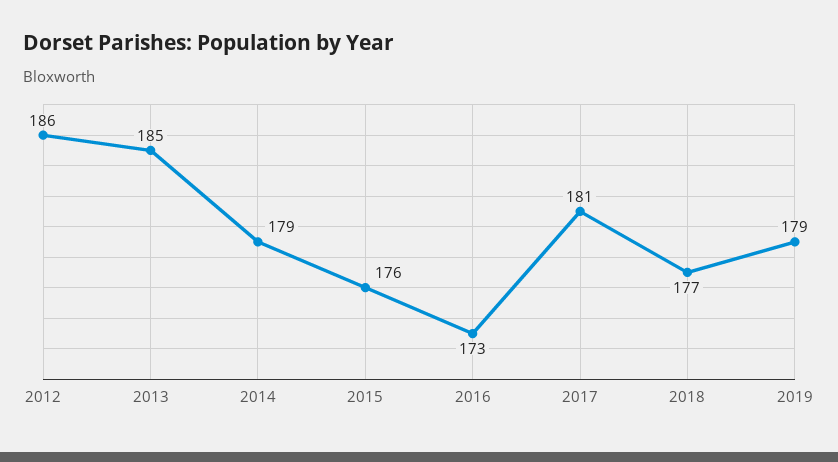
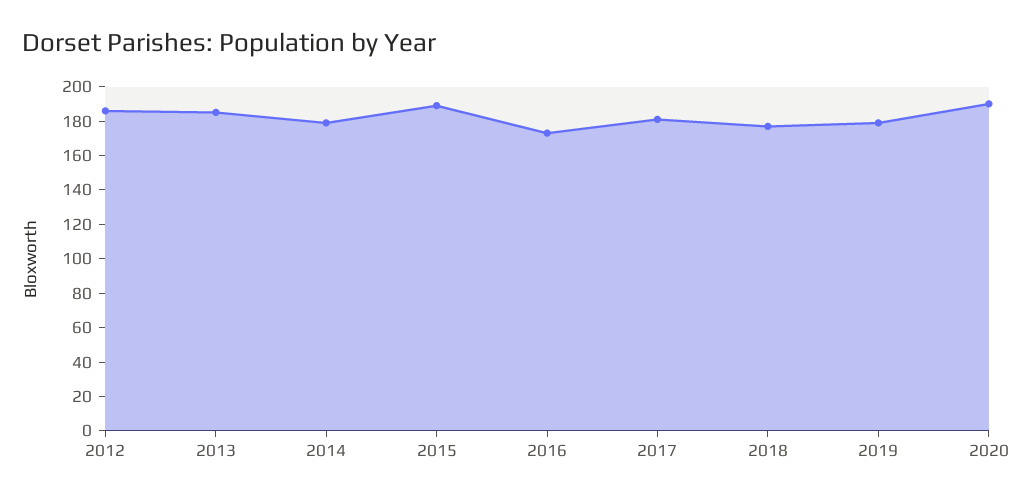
2015: 176 -> 190
2020: none -> 190

